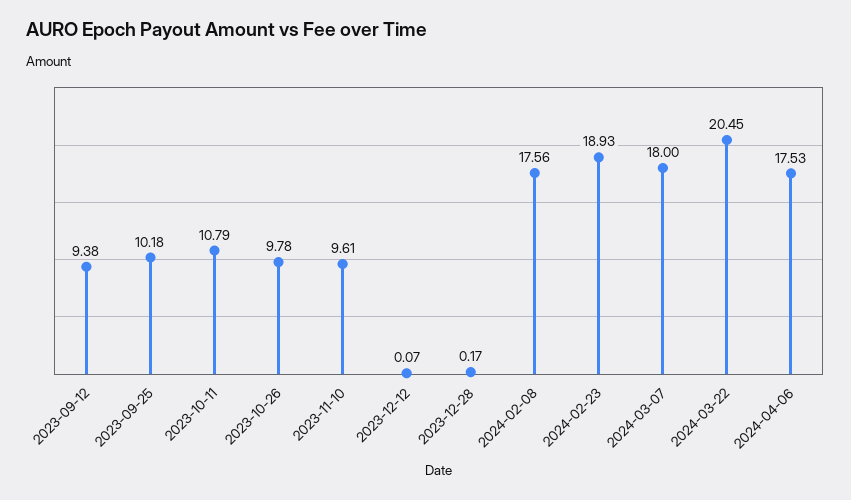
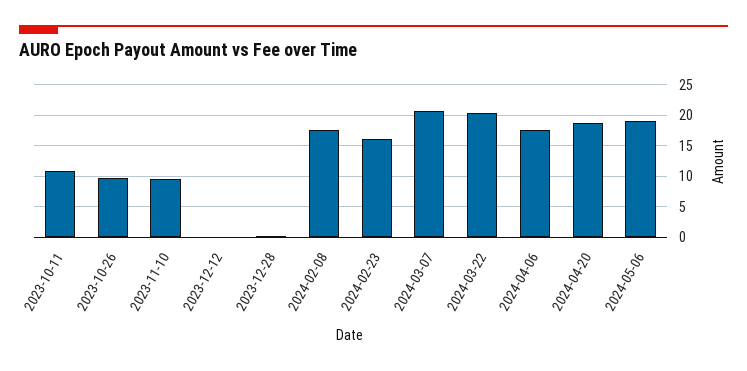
2023-09-12: 9.38 -> none
2023-09-25: 10.18 -> none
2024-02-23: 18.93 -> 16
2024-03-07: 18 -> 21
2024-04-20: none -> 19
2024-05-06: none -> 19

